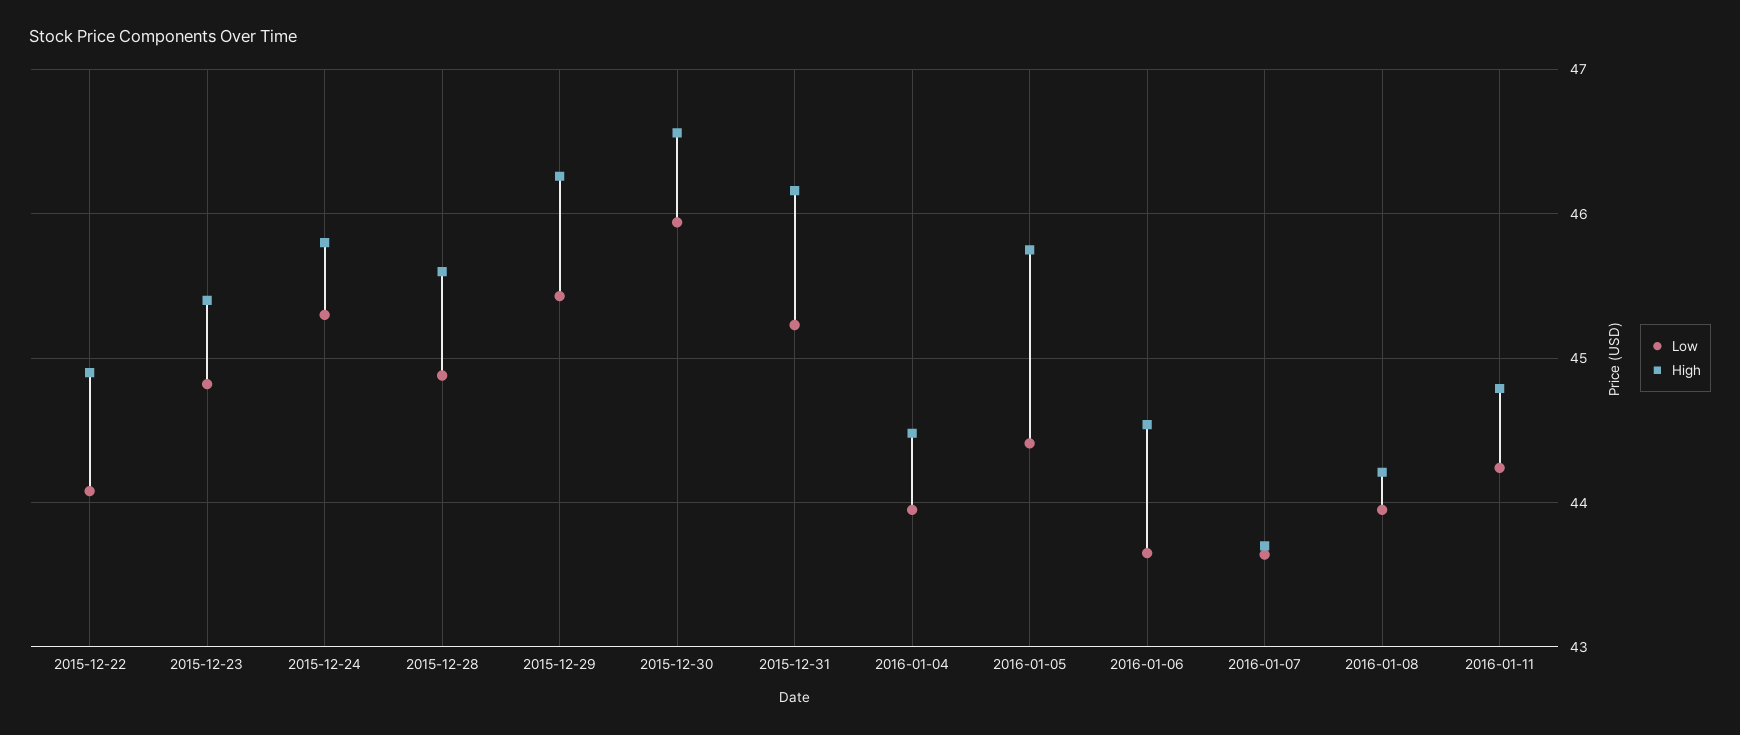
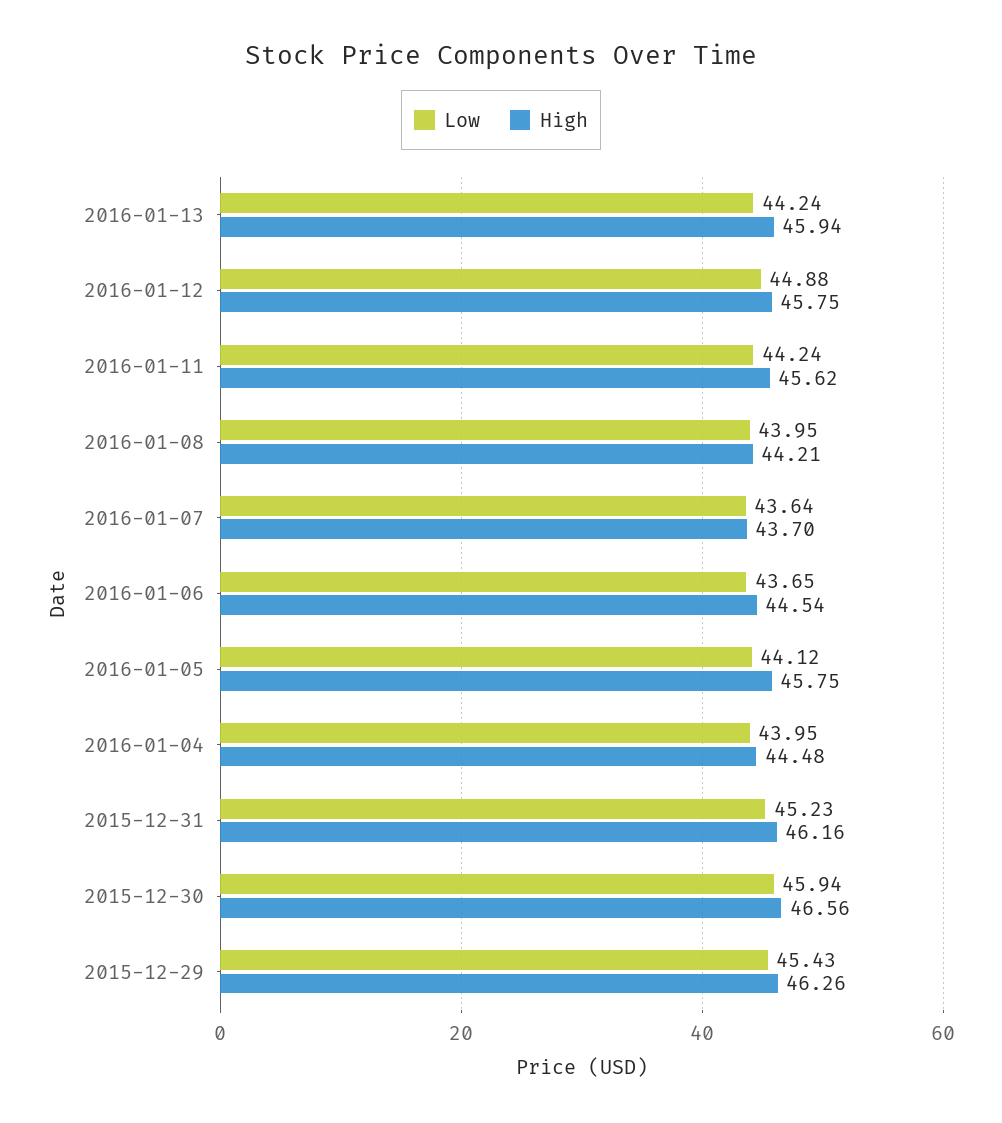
Low, 2015-12-22: 44.1 -> none
High, 2015-12-22: 44.9 -> none
Low, 2015-12-23: 44.8 -> none
High, 2015-12-23: 45.4 -> none
Low, 2015-12-24: 45.3 -> none
High, 2015-12-24: 45.8 -> none
Low, 2015-12-28: 44.9 -> none
High, 2015-12-28: 45.6 -> none
Low, 2016-01-05: 44.4 -> 44.12
High, 2016-01-11: 44.8 -> 45.62
Low, 2016-01-13: none -> 44.24
High, 2016-01-13: none -> 45.94
Low, 2016-01-12: none -> 44.88
High, 2016-01-12: none -> 45.75

